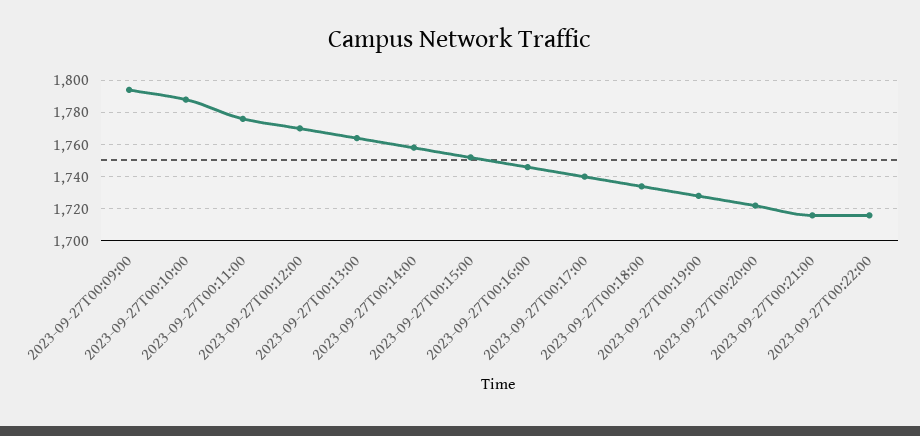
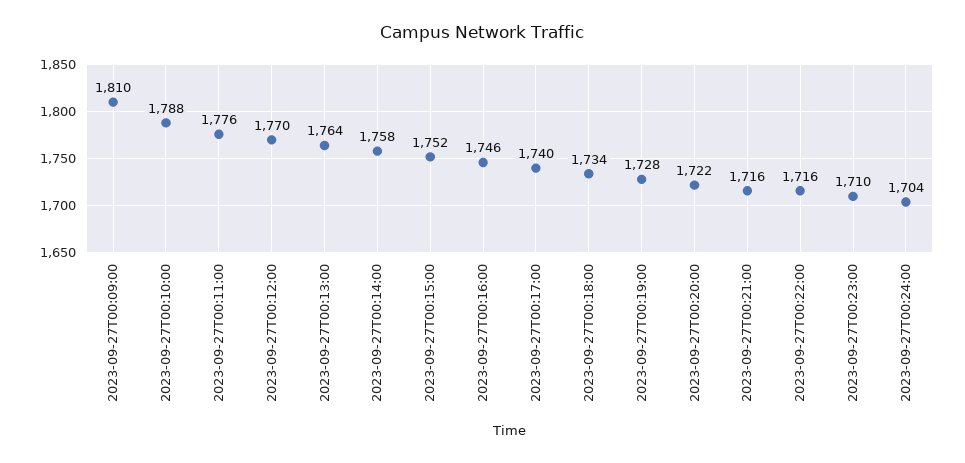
2023-09-27T00:09:00: 1795 -> 1810
2023-09-27T00:23:00: none -> 1710
2023-09-27T00:24:00: none -> 1704

